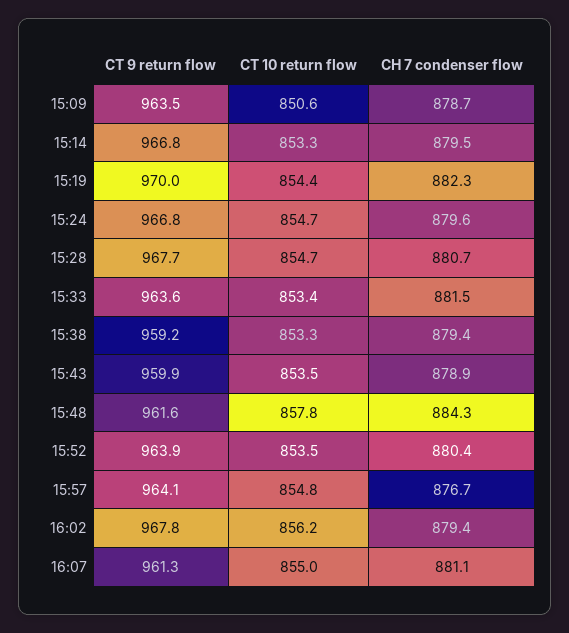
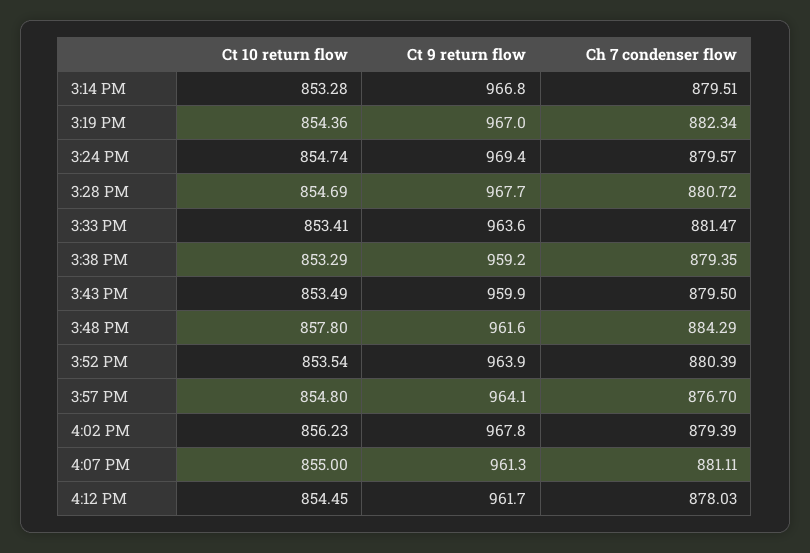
CT 9 return flow, 15:09: 963.5 -> none
CT 10 return flow, 15:09: 850.6 -> none
CH 7 condenser flow, 15:09: 878.7 -> none
CT 9 return flow, 15:19: 970 -> 967
CT 9 return flow, 15:24: 966.8 -> 969.4
CH 7 condenser flow, 15:43: 878.9 -> 879.5
CT 10 return flow, 4:12 PM: none -> 854.45
CT 9 return flow, 4:12 PM: none -> 961.7
CH 7 condenser flow, 4:12 PM: none -> 878.03

